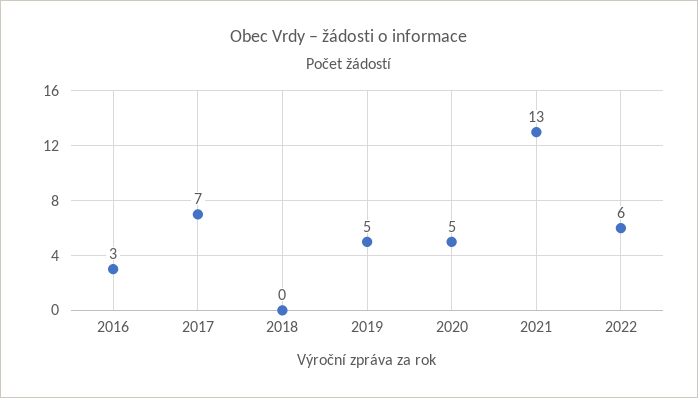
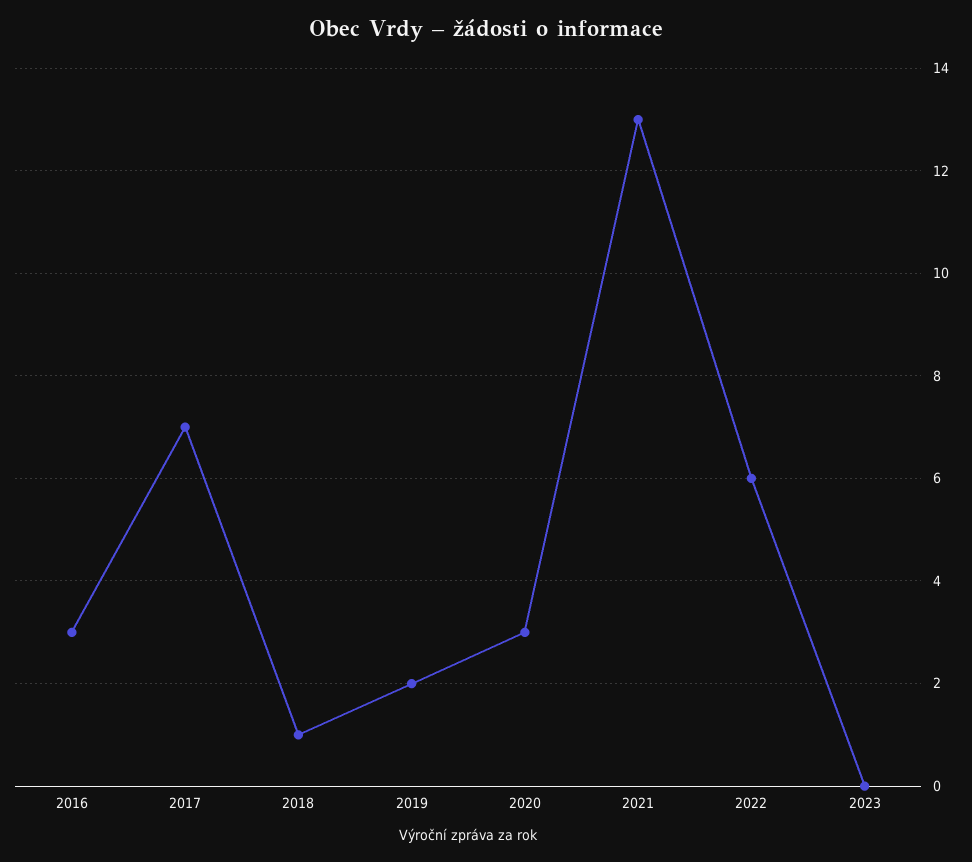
2018: 0 -> 1
2019: 5 -> 2
2020: 5 -> 3
2023: none -> 0

